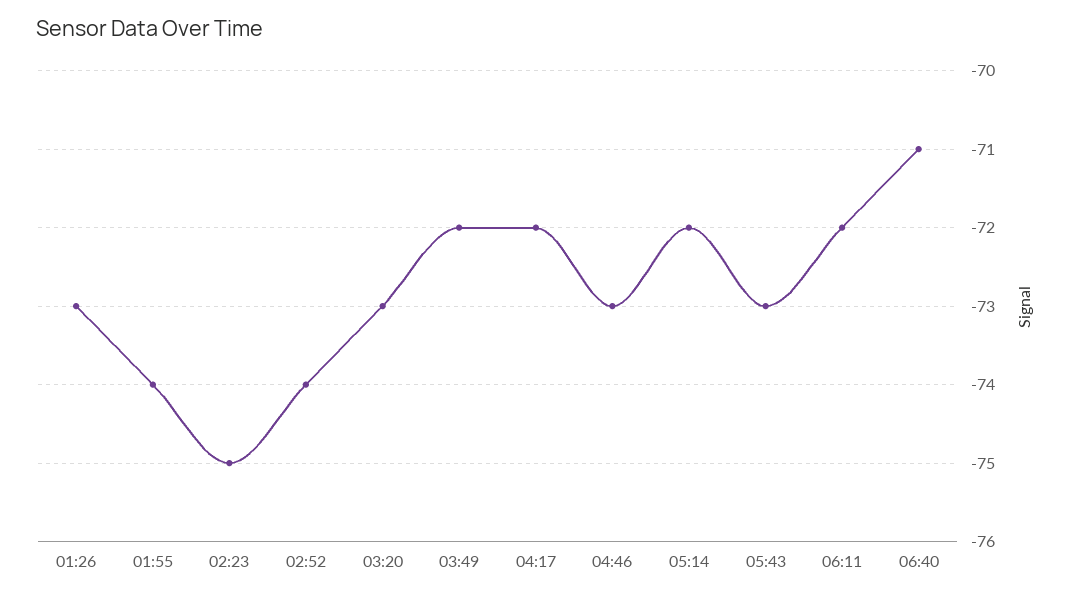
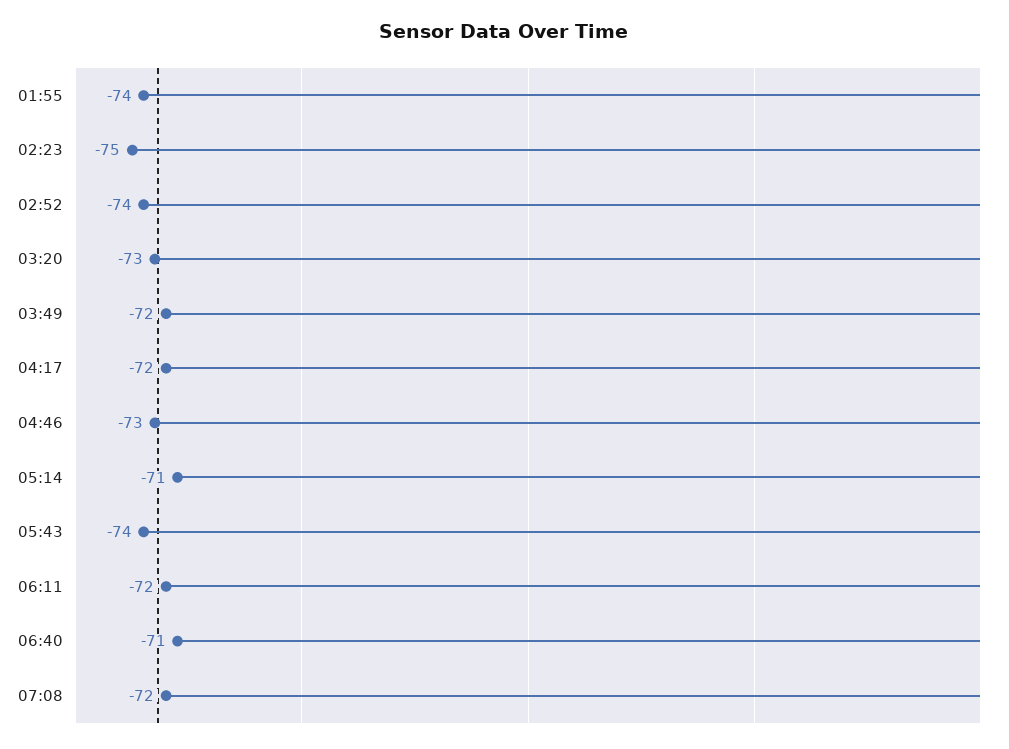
01:26: -73 -> none
05:14: -72 -> -71
05:43: -73 -> -74
07:08: none -> -72

